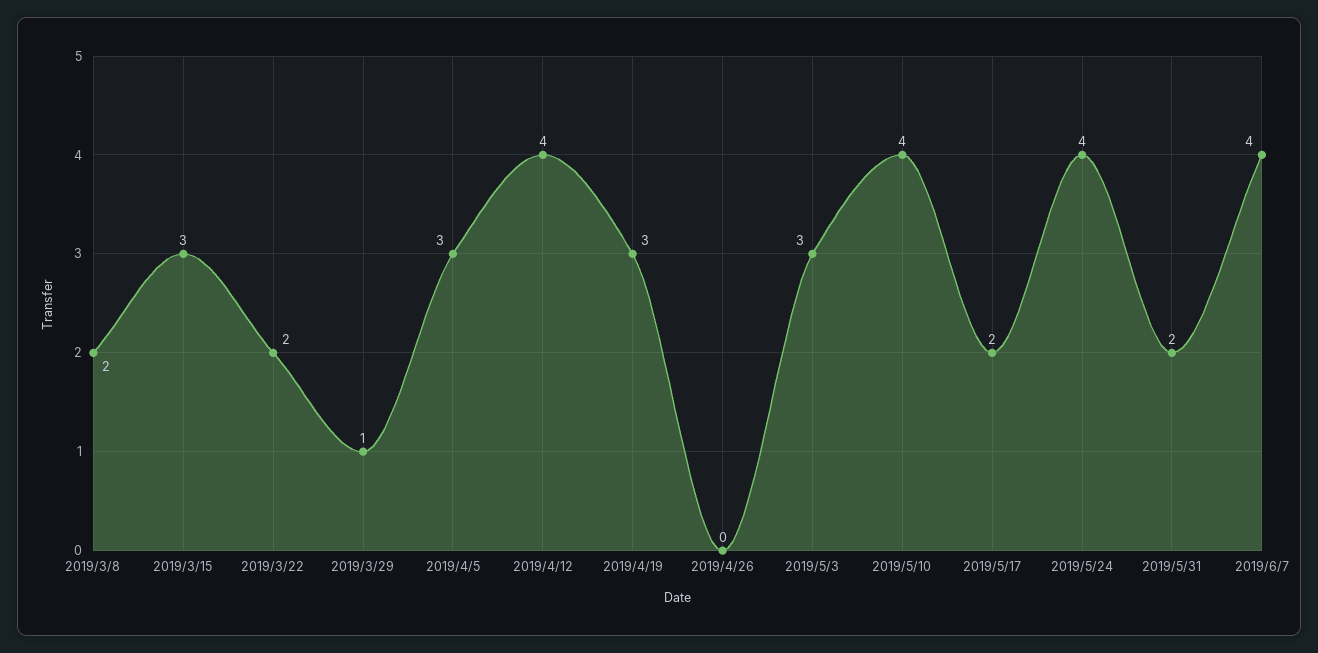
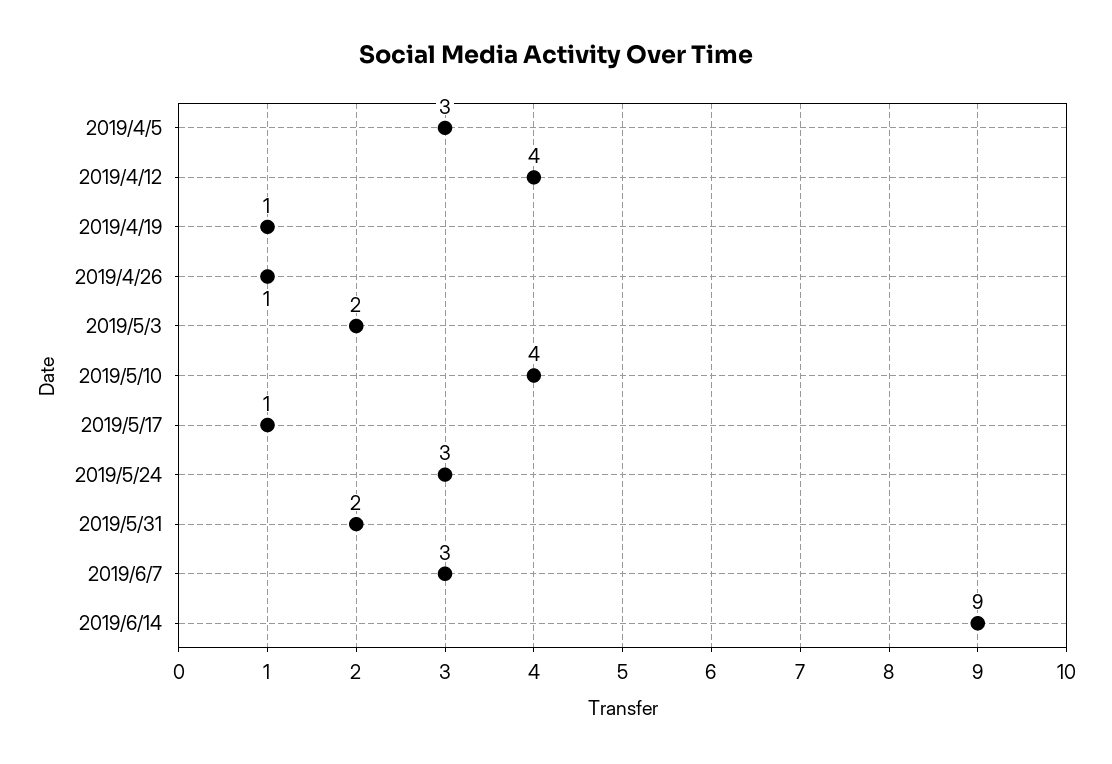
2019/3/8: 2 -> none
2019/3/15: 3 -> none
2019/3/22: 2 -> none
2019/3/29: 1 -> none
2019/4/19: 3 -> 1
2019/4/26: 0 -> 1
2019/5/3: 3 -> 2
2019/5/17: 2 -> 1
2019/5/24: 4 -> 3
2019/6/7: 4 -> 3
2019/6/14: none -> 9

